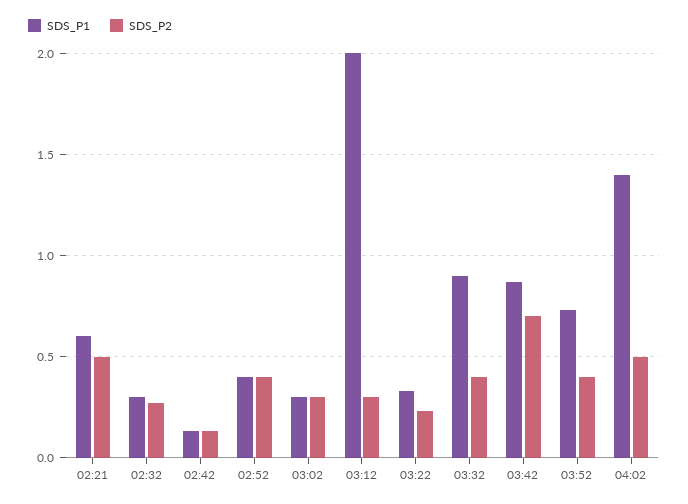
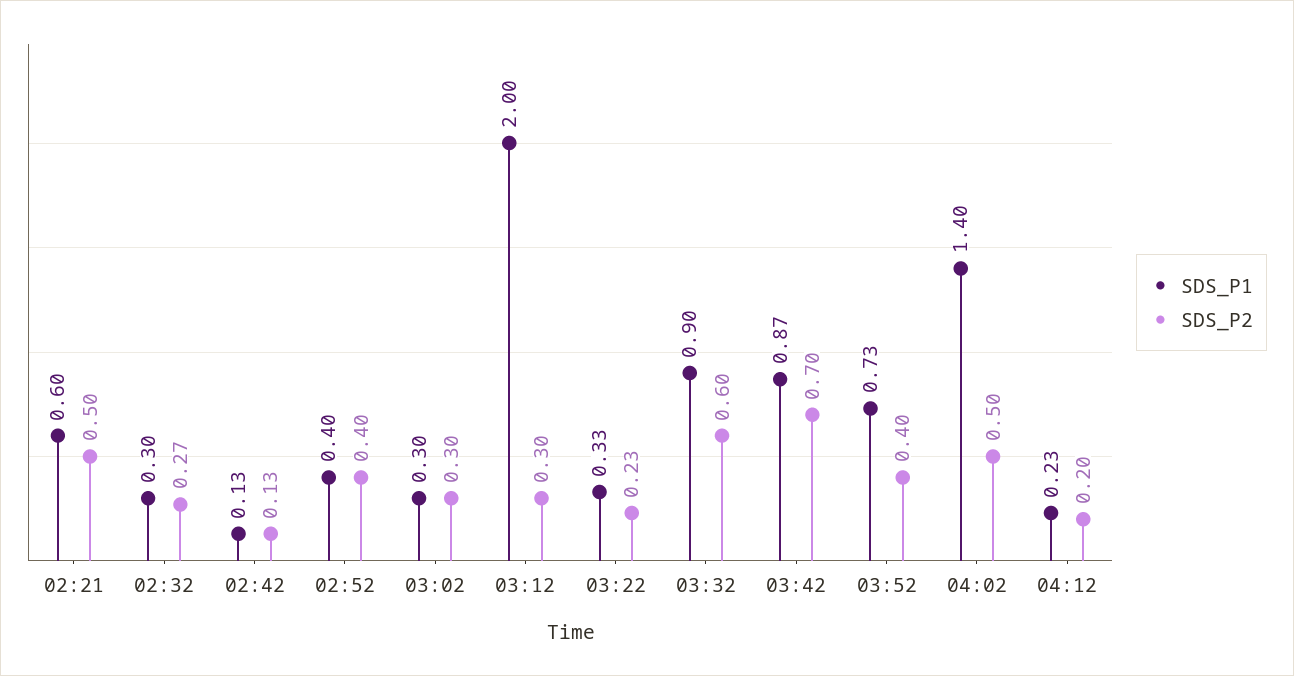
SDS_P2, 03:32: 0.4 -> 0.6
SDS_P1, 04:12: none -> 0.23
SDS_P2, 04:12: none -> 0.2

